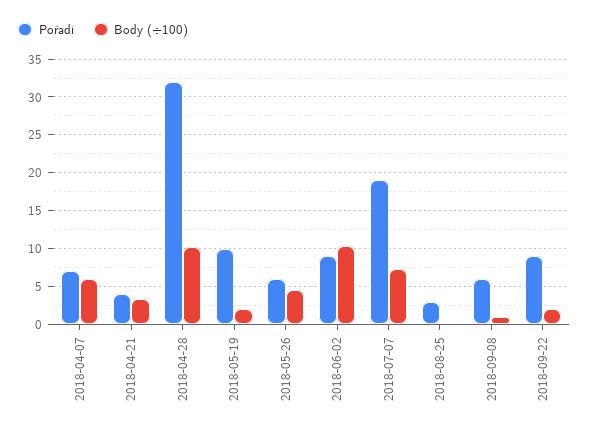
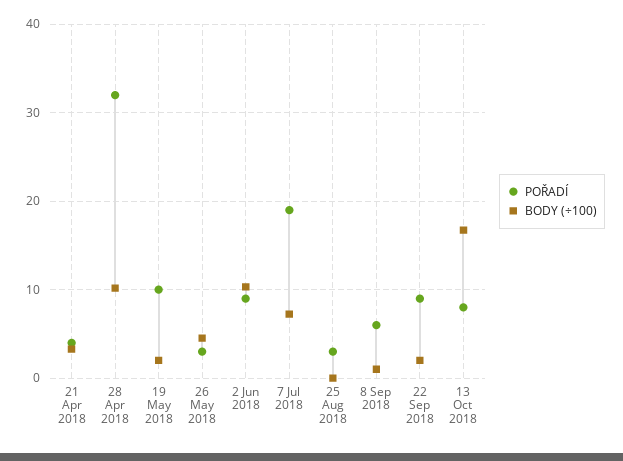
Pořadí, 2018-04-07: 7 -> none
Body (÷100), 2018-04-07: 6 -> none
Pořadí, 2018-05-26: 6 -> 3
Pořadí, 13 Oct 2018: none -> 8
Body (÷100), 13 Oct 2018: none -> 17

